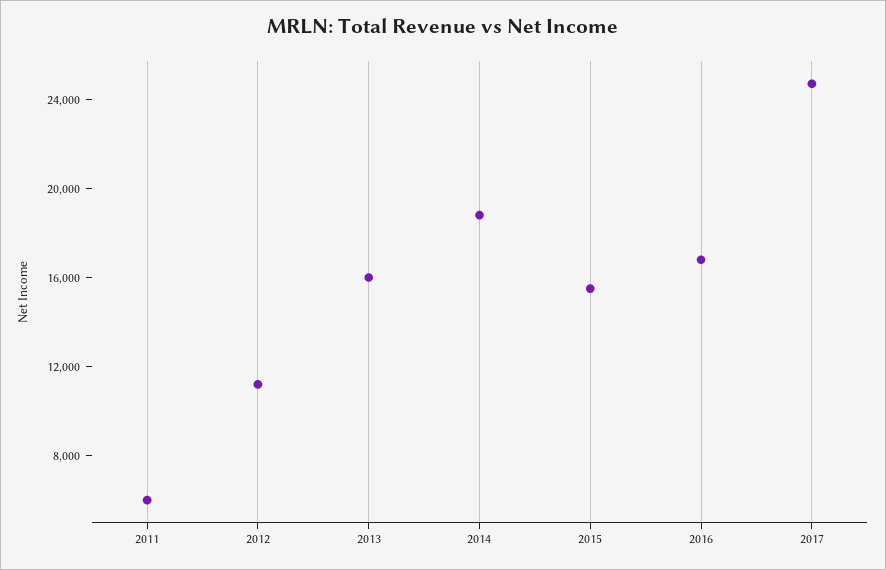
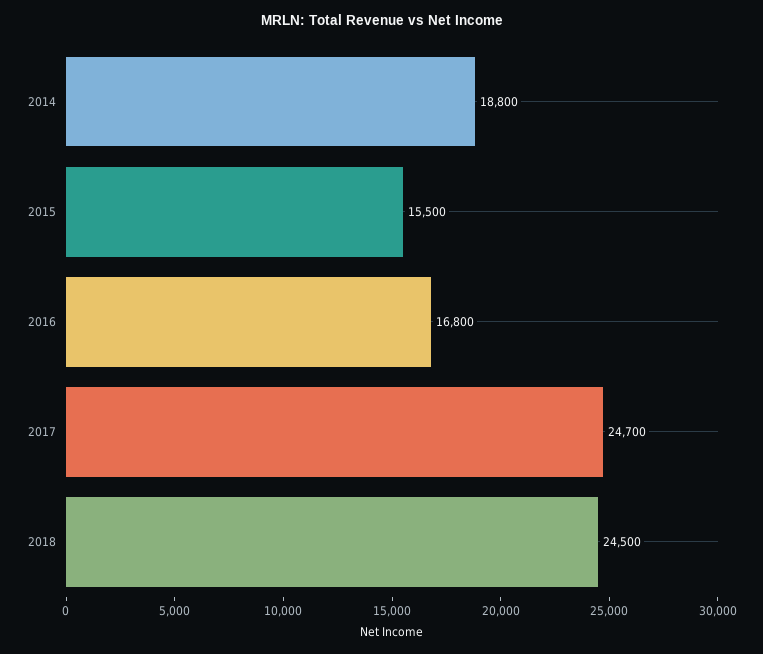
2011: 6000 -> none
2012: 11000 -> none
2013: 16000 -> none
2018: none -> 24500

